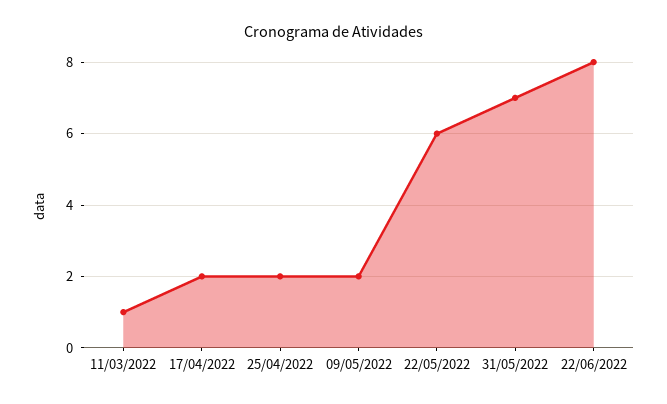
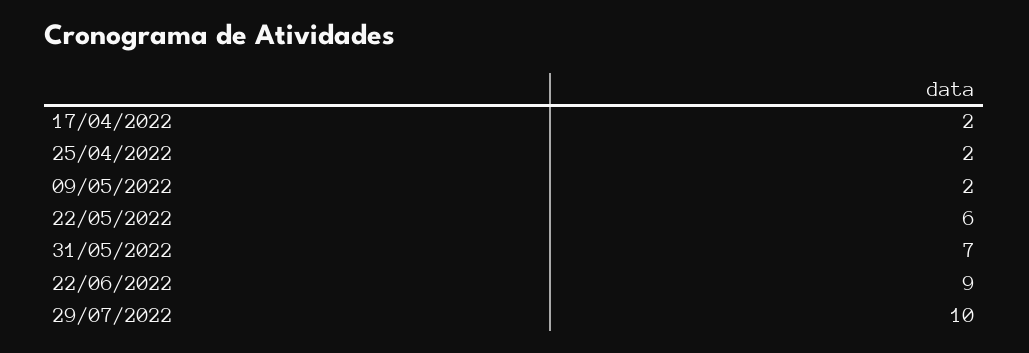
11/03/2022: 1 -> none
22/06/2022: 8 -> 9
29/07/2022: none -> 10

